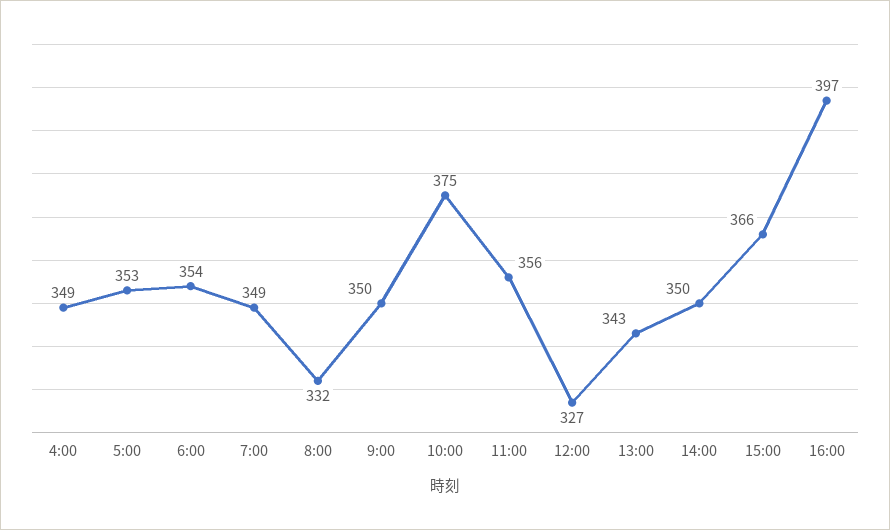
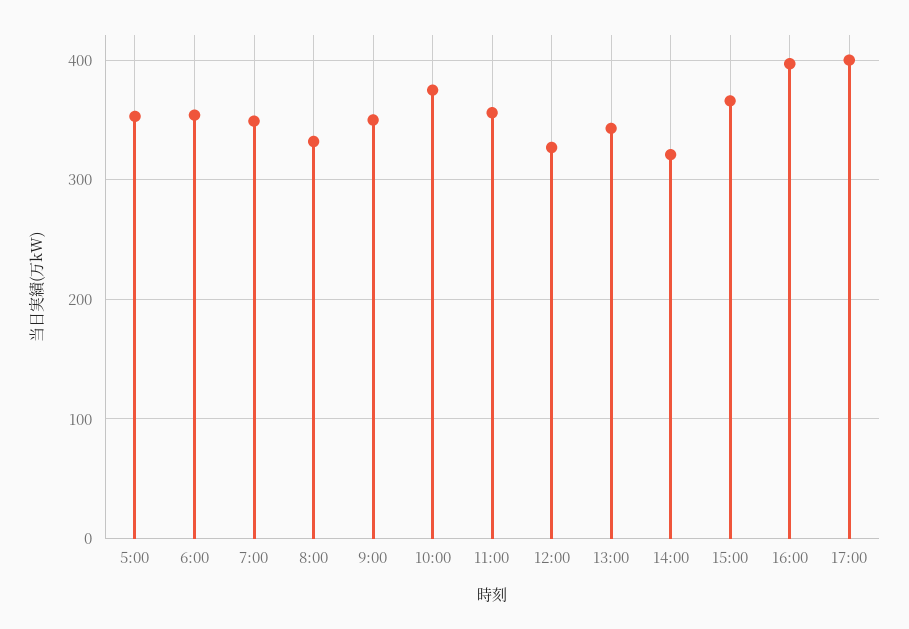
4:00: 349 -> none
14:00: 350 -> 320
17:00: none -> 400

